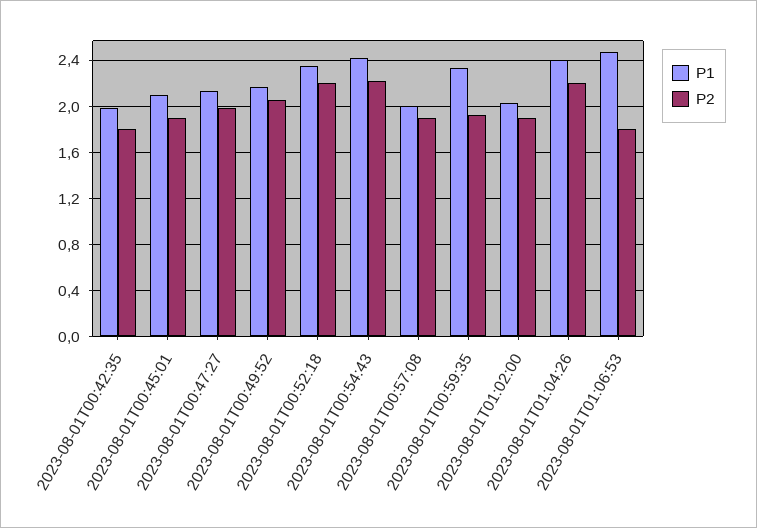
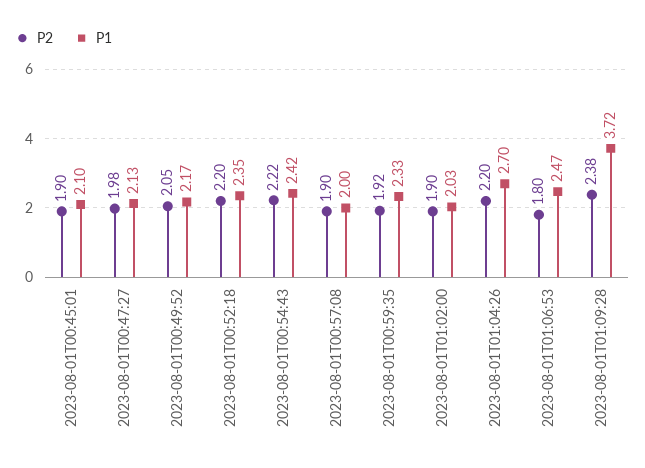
P1, 2023-08-01T00:42:35: 2 -> none
P2, 2023-08-01T00:42:35: 1.8 -> none
P1, 2023-08-01T01:04:26: 2.4 -> 2.7
P2, 2023-08-01T01:09:28: none -> 2.38
P1, 2023-08-01T01:09:28: none -> 3.72

